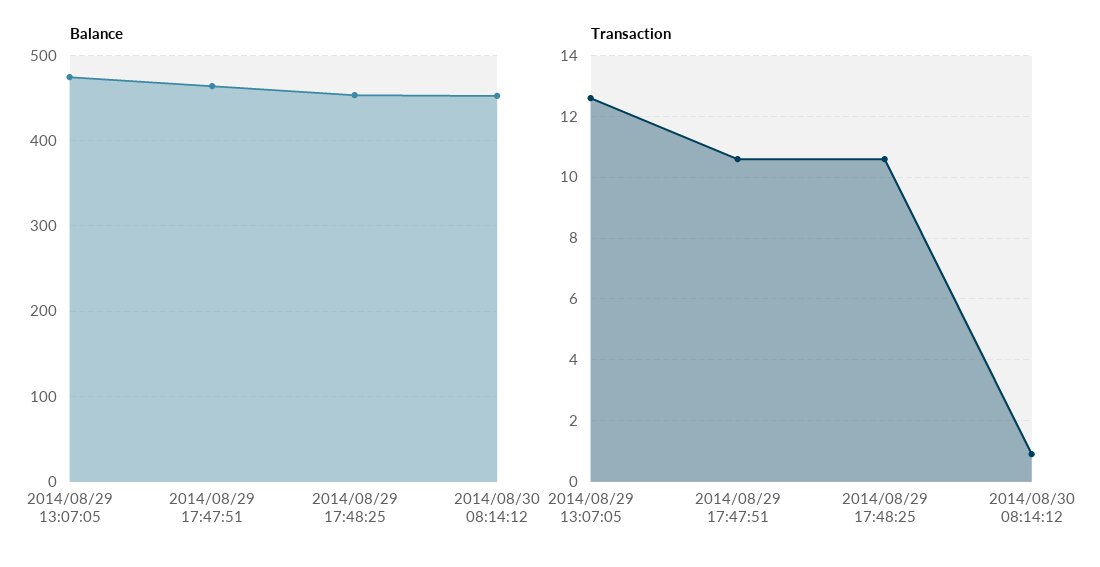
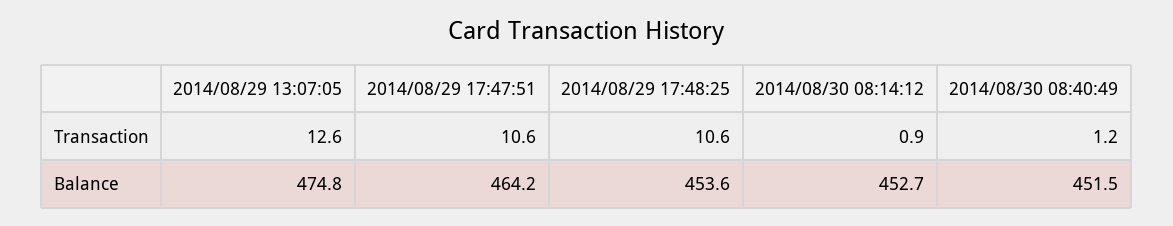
Transaction, 2014/08/30 08:40:49: none -> 1.2
Balance, 2014/08/30 08:40:49: none -> 451.5

